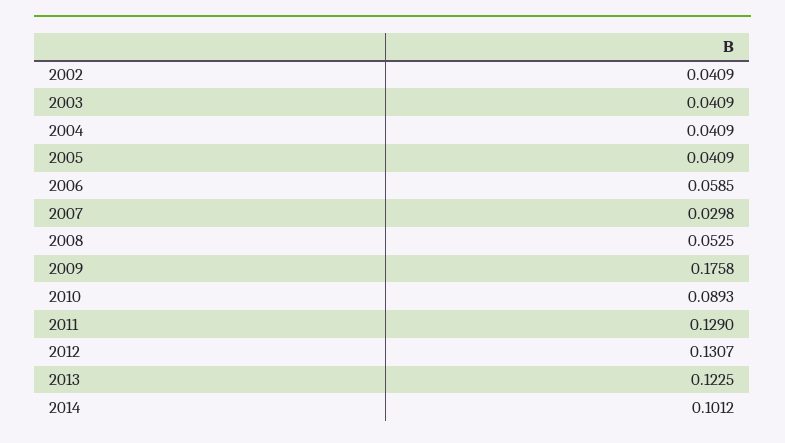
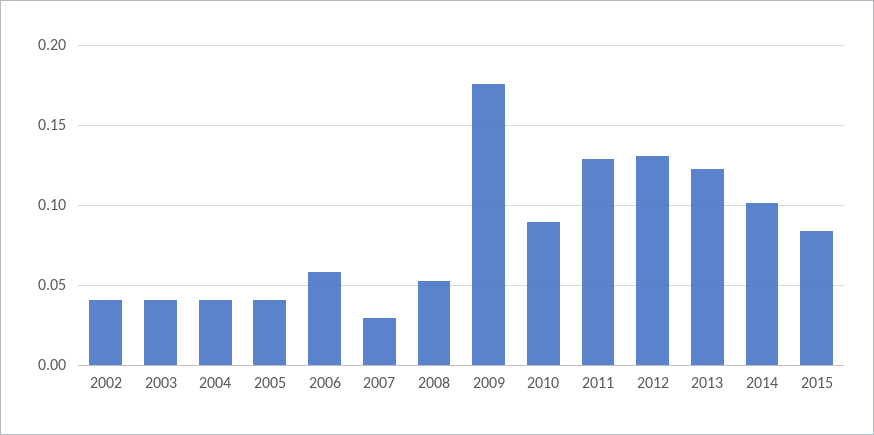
2015: none -> 0.085

